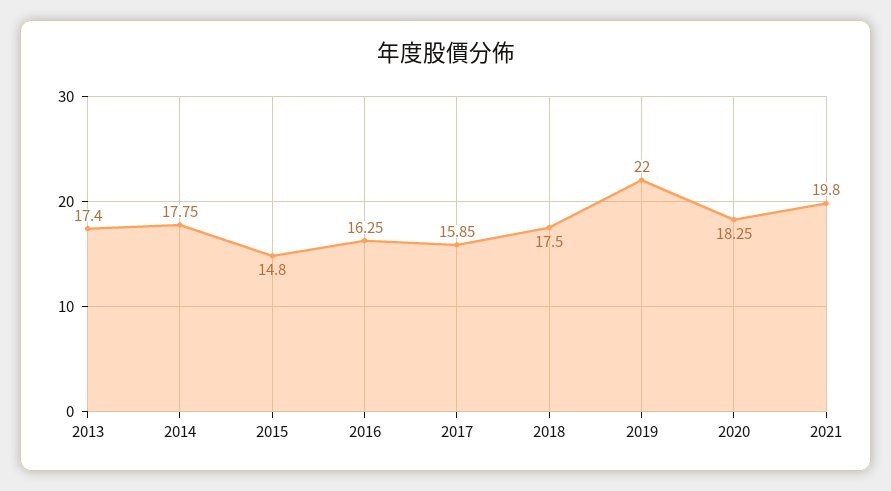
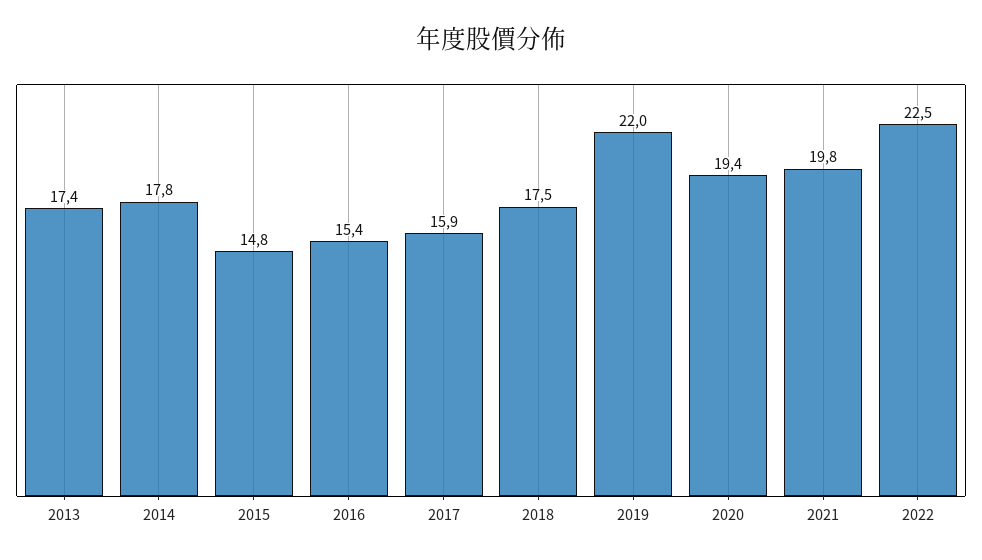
2016: 16.25 -> 15.4
2020: 18.25 -> 19.4
2022: none -> 22.5

